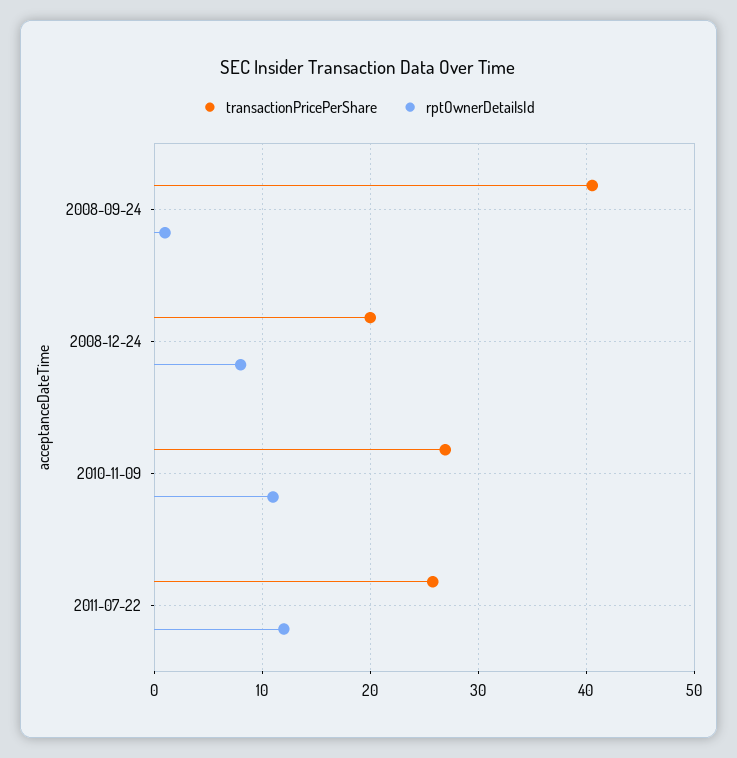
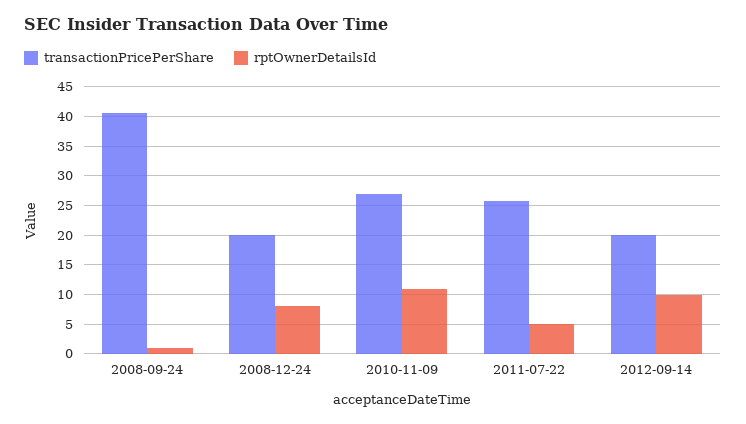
rptOwnerDetailsId, 2011-07-22: 12 -> 5
transactionPricePerShare, 2012-09-14: none -> 20
rptOwnerDetailsId, 2012-09-14: none -> 10

